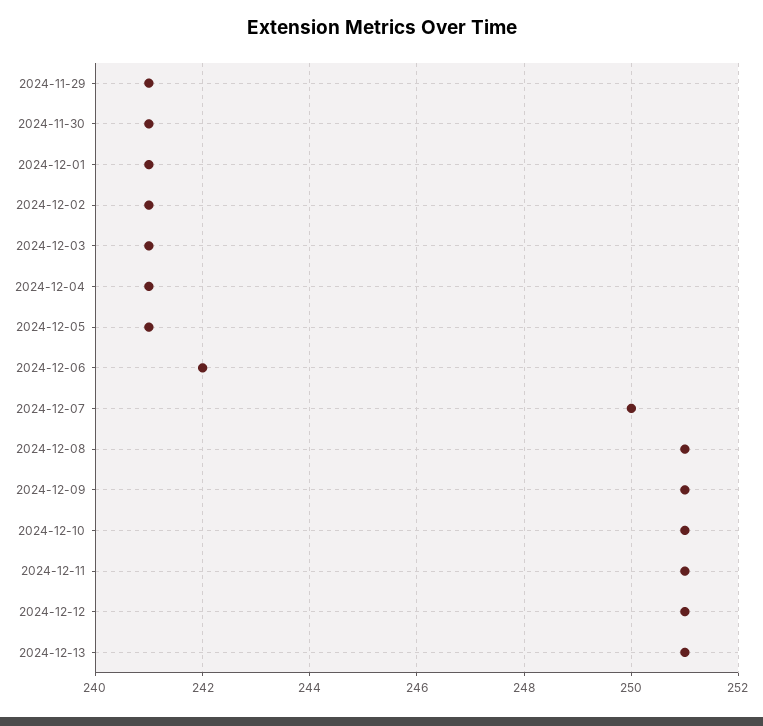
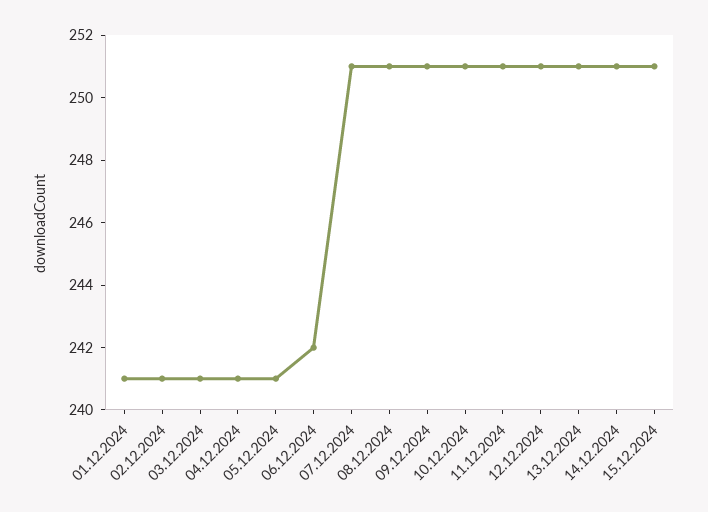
2024-11-29: 241 -> none
2024-11-30: 241 -> none
2024-12-07: 250 -> 251
14.12.2024: none -> 251
15.12.2024: none -> 251

